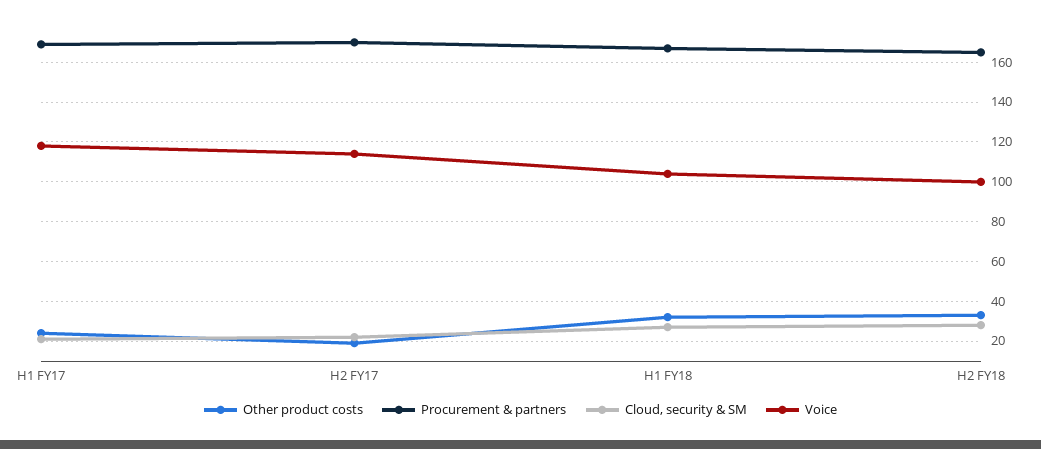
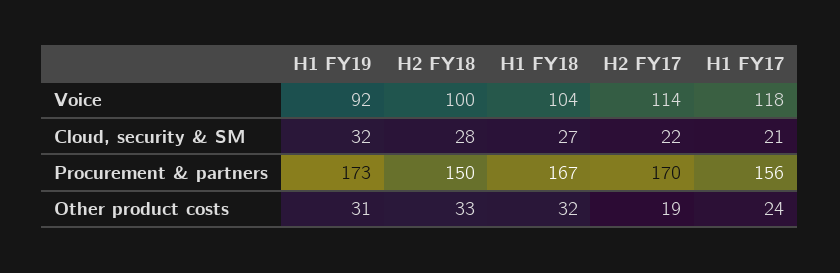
Procurement & partners, H1 FY17: 170 -> 156
Procurement & partners, H2 FY18: 165 -> 150
Voice, H1 FY19: none -> 92
Cloud, security & SM, H1 FY19: none -> 32
Procurement & partners, H1 FY19: none -> 173
Other product costs, H1 FY19: none -> 31

